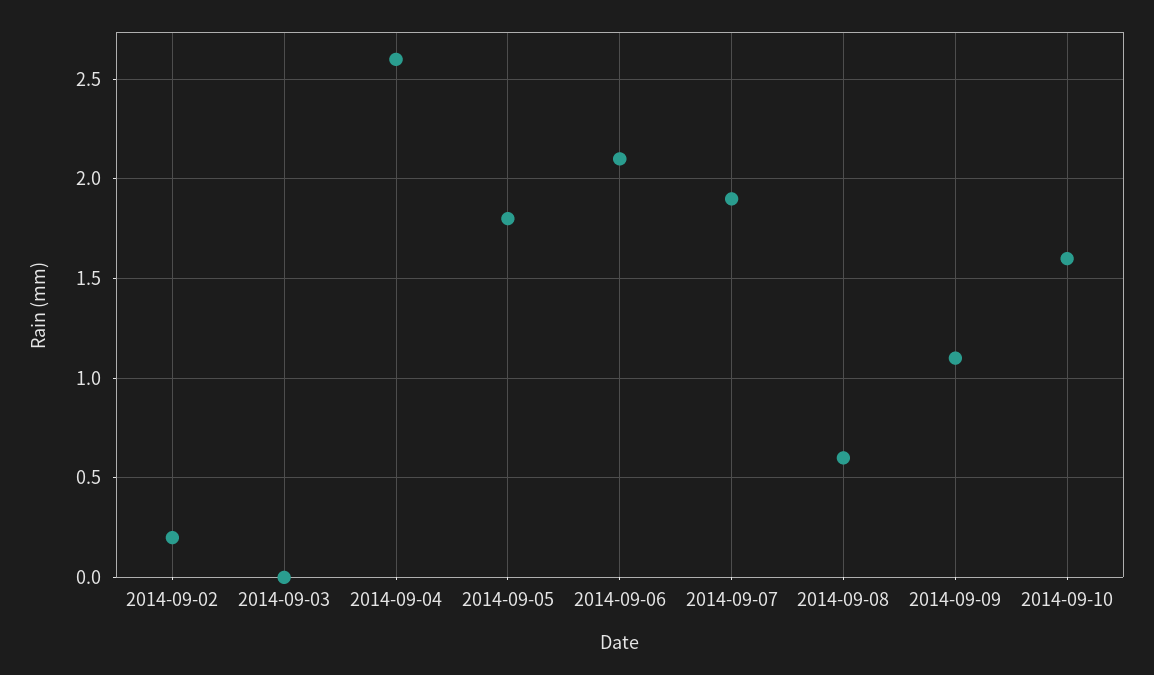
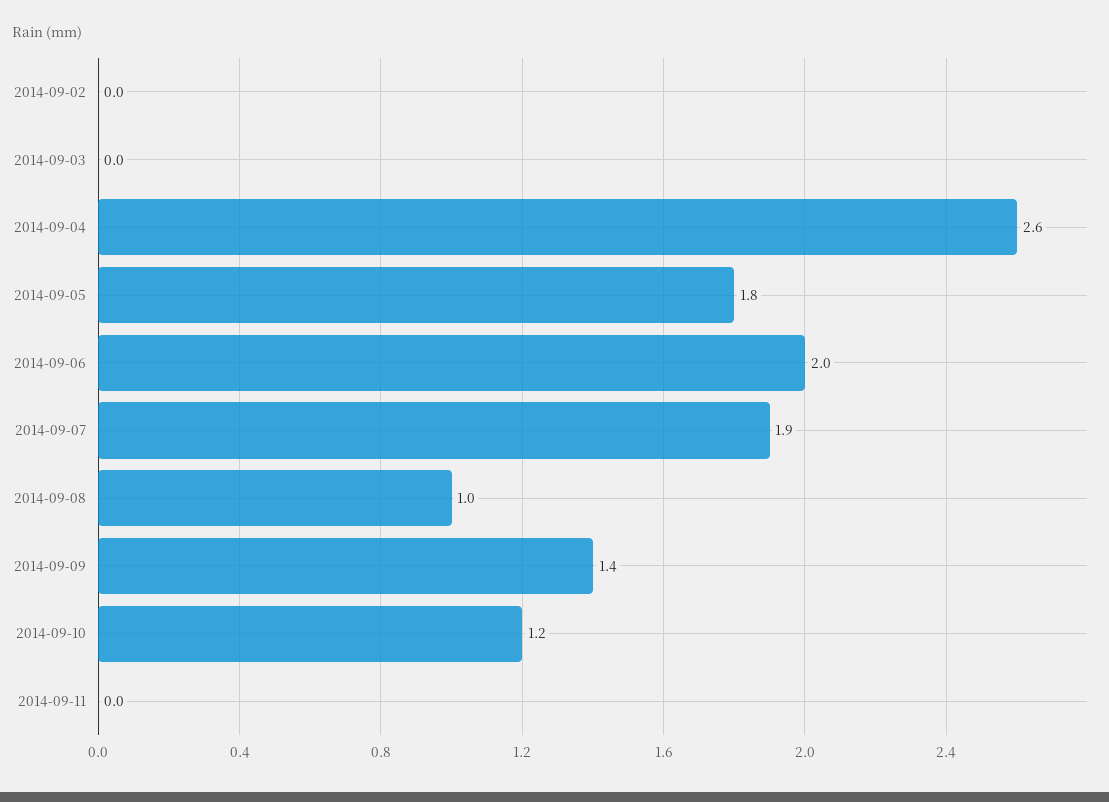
2014-09-02: 0.2 -> 0
2014-09-06: 2.1 -> 2
2014-09-08: 0.6 -> 1
2014-09-09: 1.1 -> 1.4
2014-09-10: 1.6 -> 1.2
2014-09-11: none -> 0

